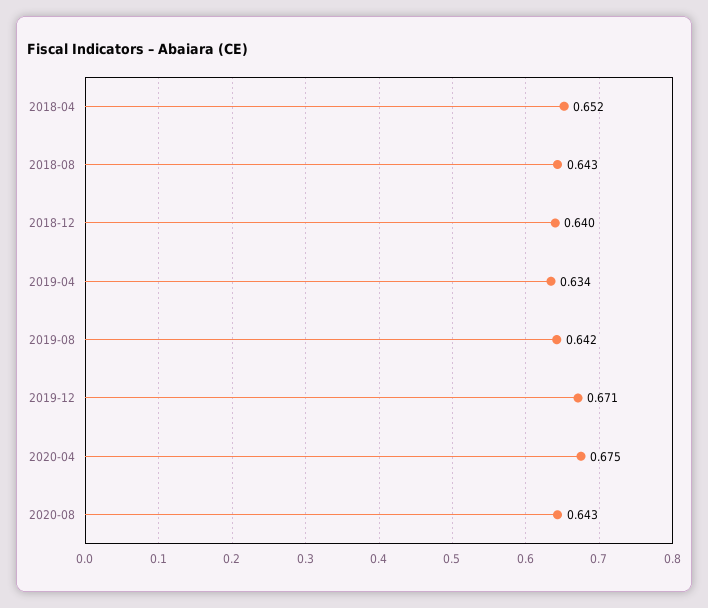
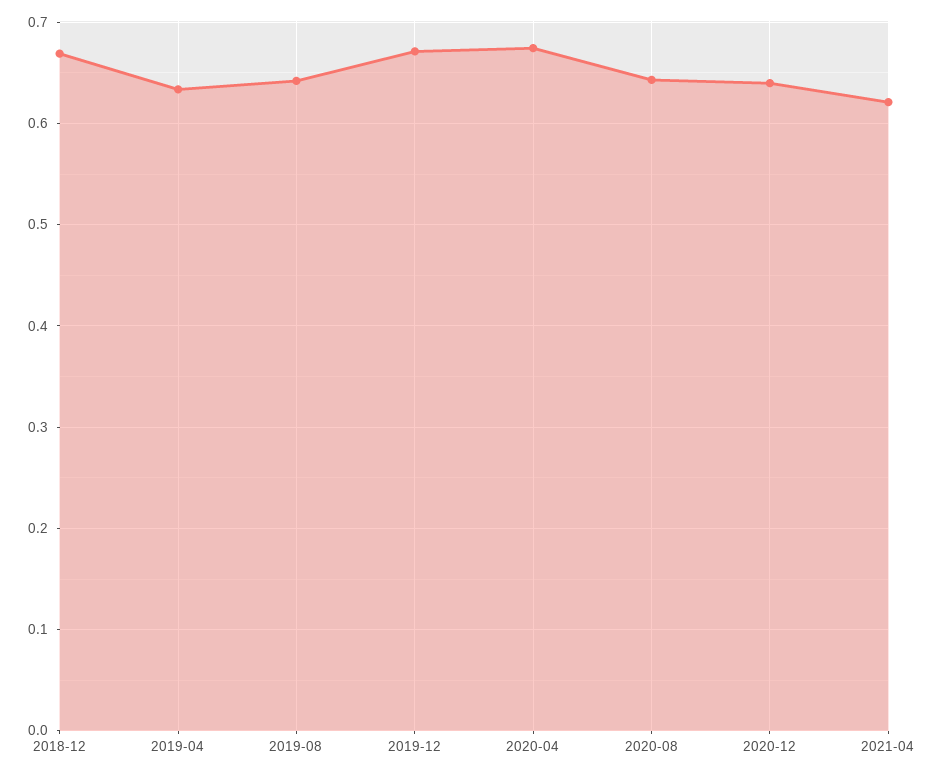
2018-04: 0.652 -> none
2018-08: 0.643 -> none
2018-12: 0.64 -> 0.67
2020-12: none -> 0.64
2021-04: none -> 0.62

